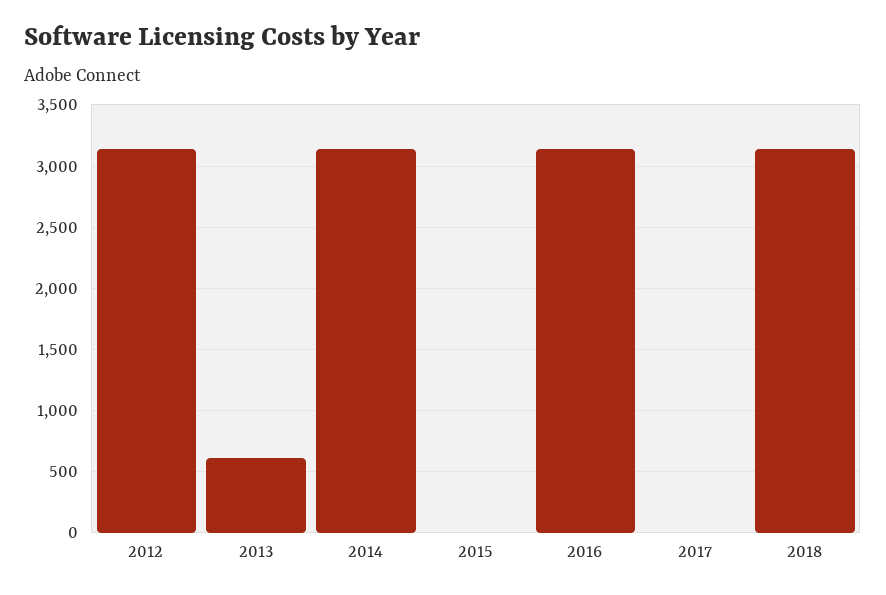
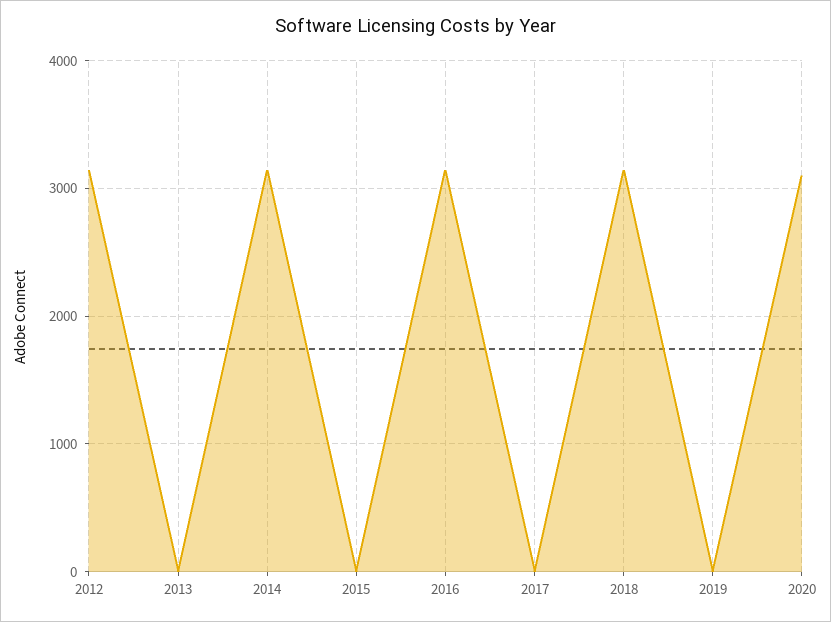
2013: 600 -> 0
2019: none -> 0
2020: none -> 3100

